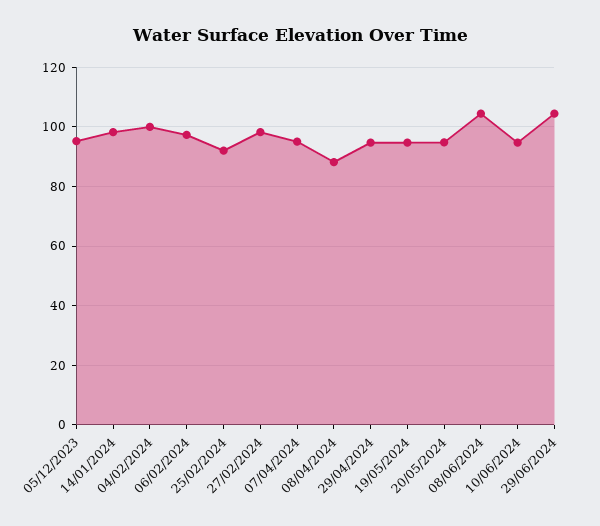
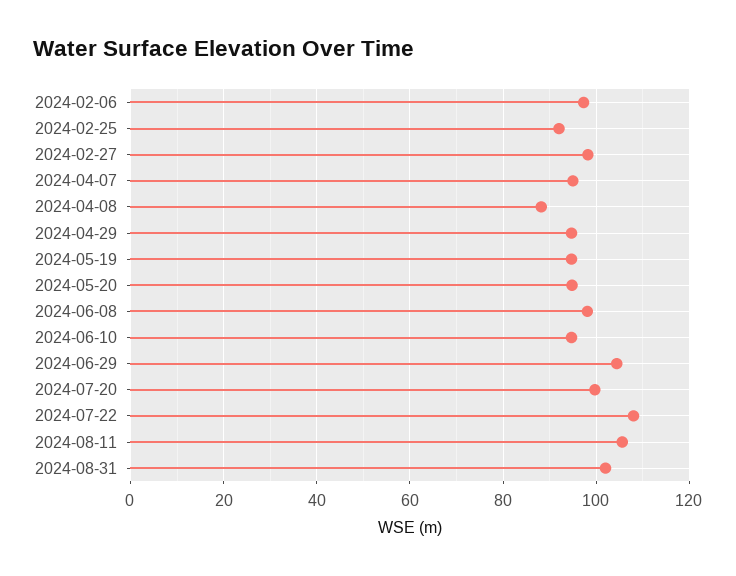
05/12/2023: 95 -> none
14/01/2024: 97.5 -> none
04/02/2024: 100 -> none
08/06/2024: 105 -> 98
2024-07-20: none -> 100
2024-07-22: none -> 108
2024-08-11: none -> 106
2024-08-31: none -> 102

